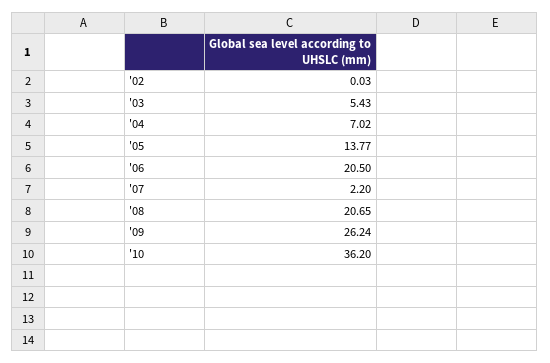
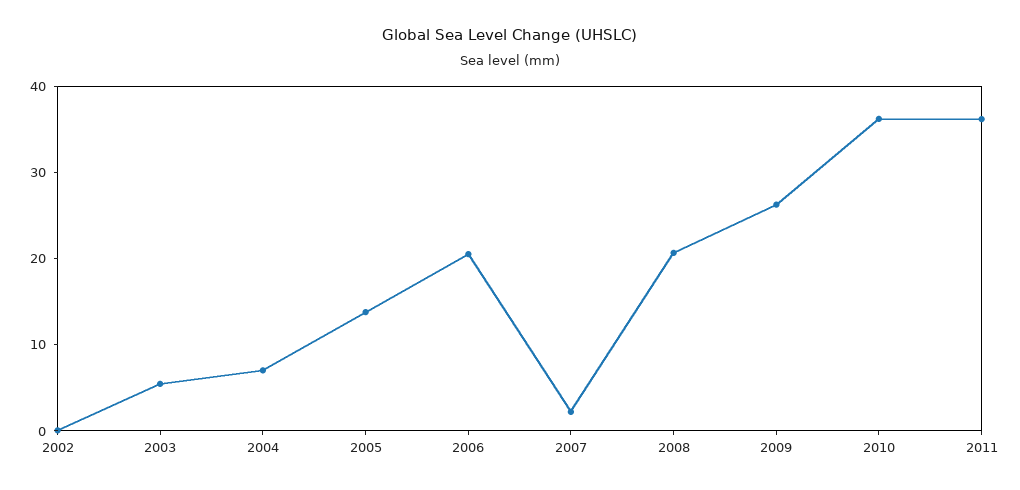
2011: none -> 36

